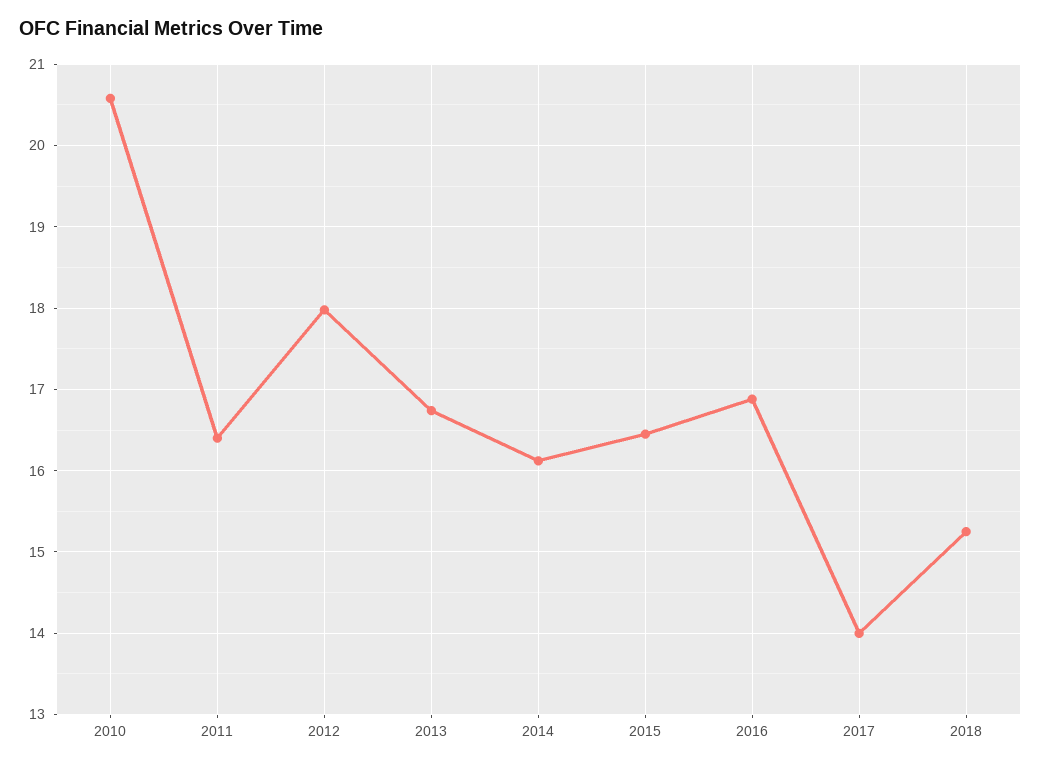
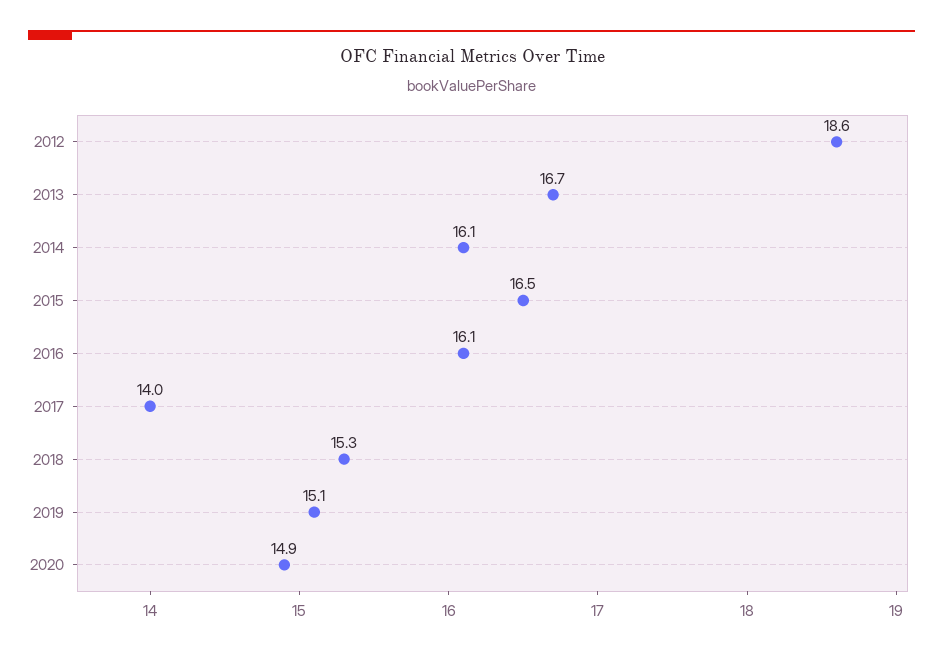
2010: 20.6 -> none
2011: 16.4 -> none
2012: 18 -> 18.6
2016: 16.9 -> 16.1
2019: none -> 15.1
2020: none -> 14.9

